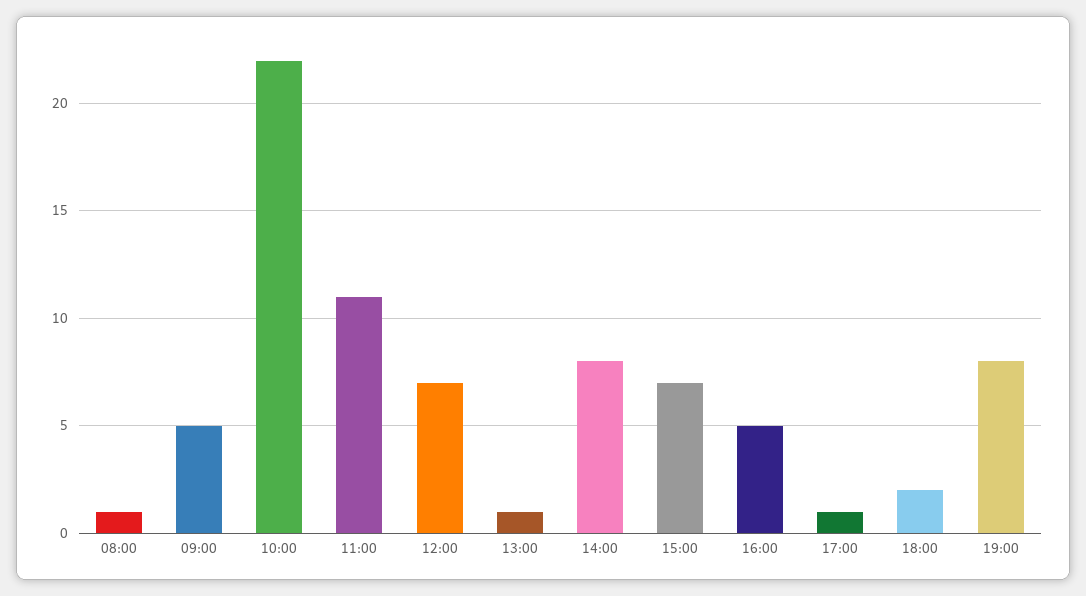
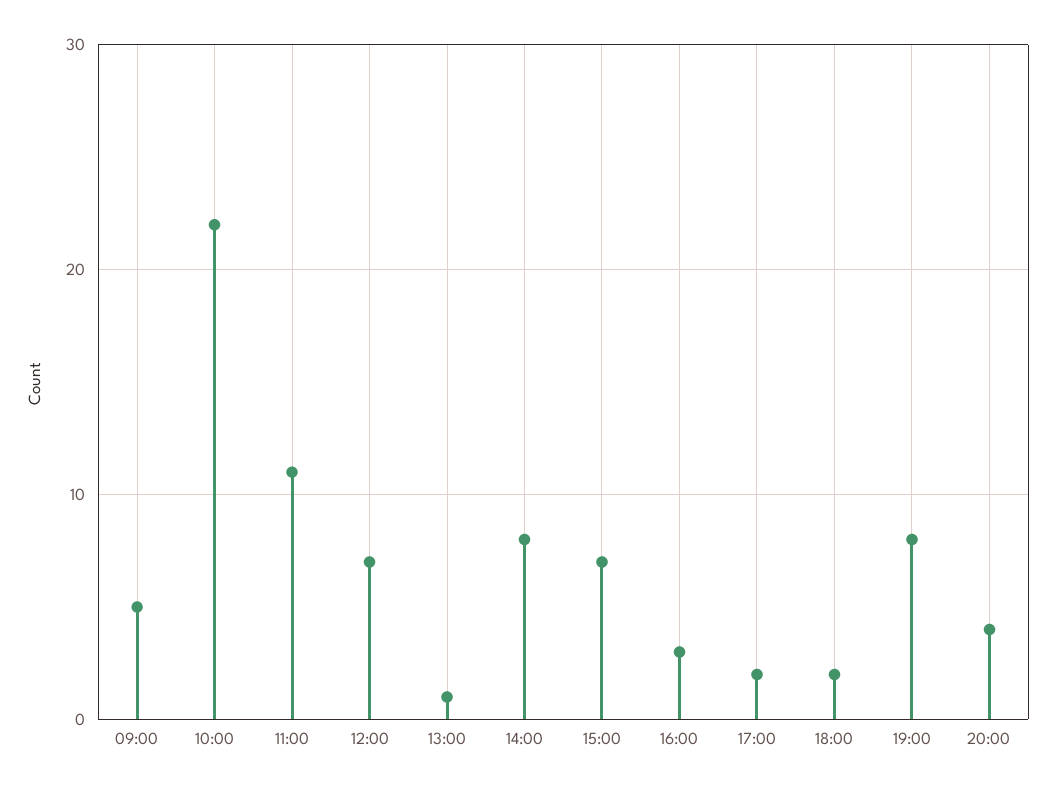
08:00: 1 -> none
16:00: 5 -> 3
17:00: 1 -> 2
20:00: none -> 4

